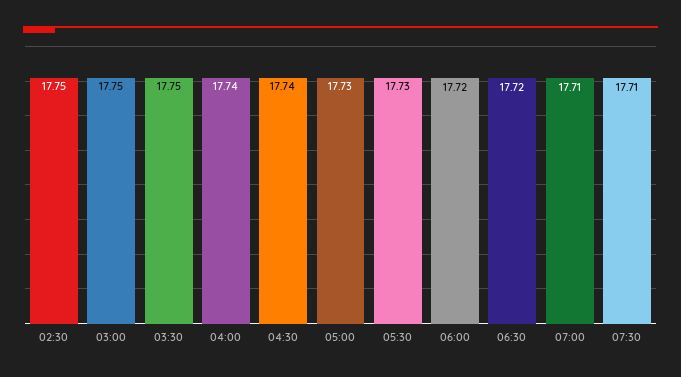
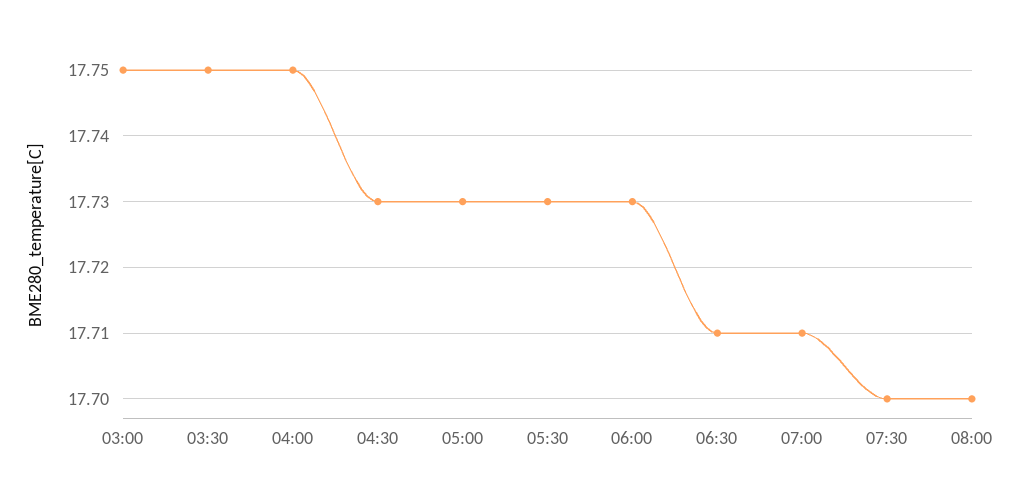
02:30: 17.75 -> none
04:00: 17.74 -> 17.75
04:30: 17.74 -> 17.73
06:00: 17.72 -> 17.73
06:30: 17.72 -> 17.71
07:30: 17.71 -> 17.7
08:00: none -> 17.7

